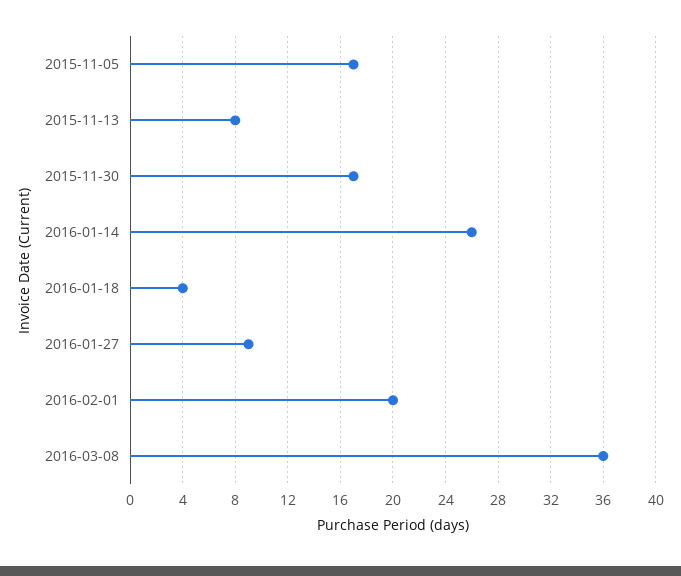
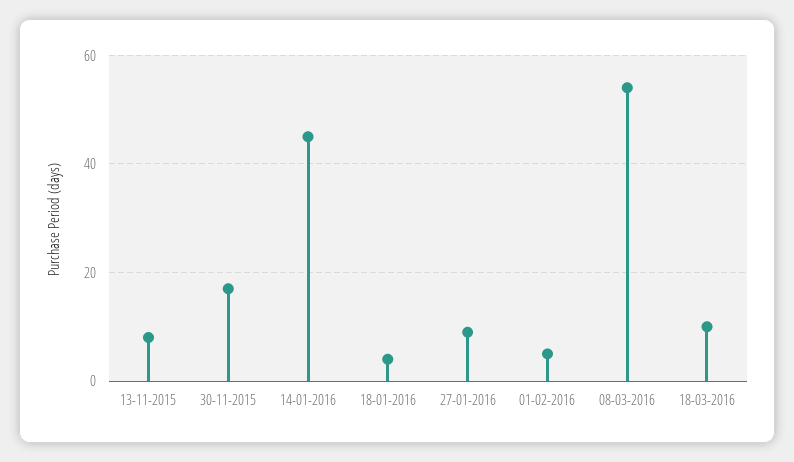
2015-11-05: 17 -> none
2016-01-14: 26 -> 45
2016-02-01: 20 -> 5
2016-03-08: 36 -> 55
18-03-2016: none -> 10

